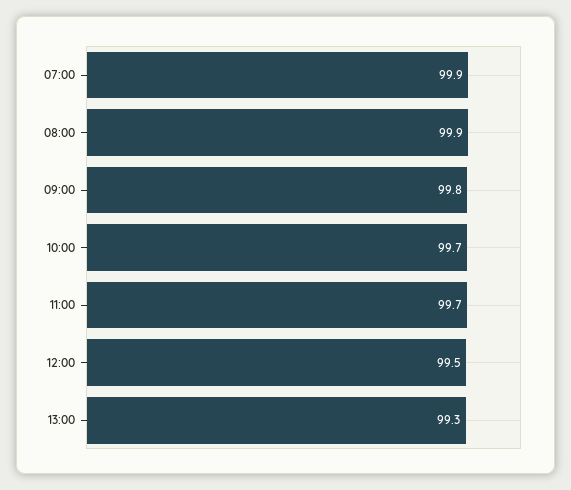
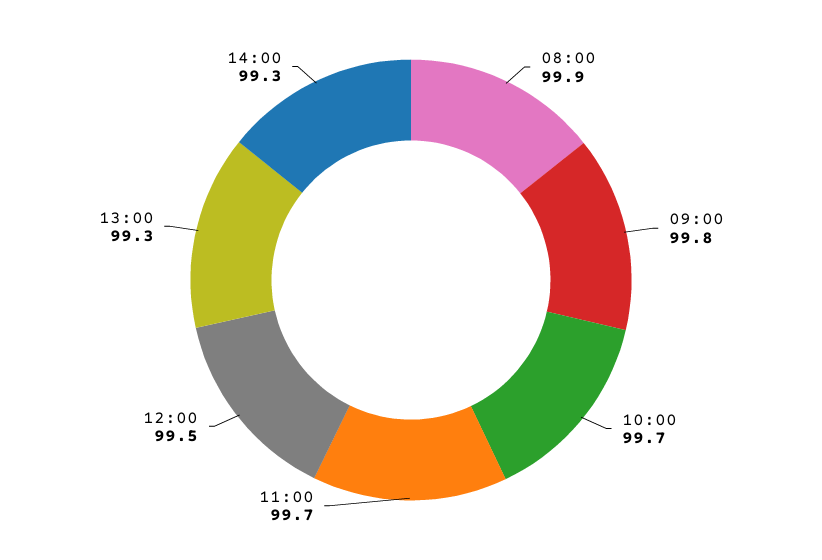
07:00: 99.9 -> none
14:00: none -> 99.3

